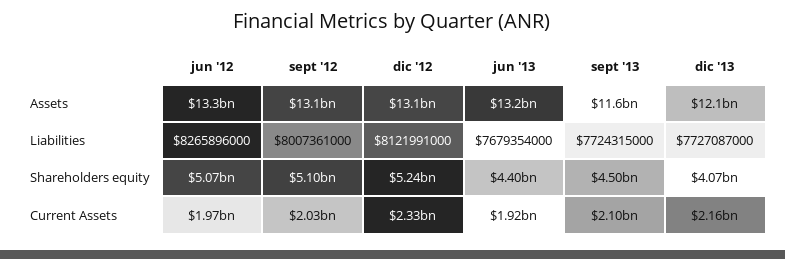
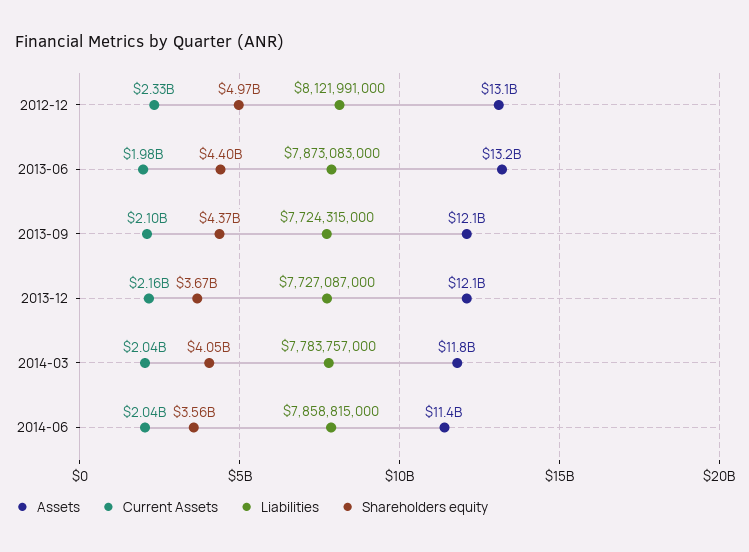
Assets, jun '12: 13300000000 -> none
Assets, sept '12: 13100000000 -> none
Assets, sept '13: 11600000000 -> 12100000000
Liabilities, jun '12: 8265896000 -> none
Liabilities, sept '12: 8007361000 -> none
Liabilities, jun '13: 7679354000 -> 7873083000
Shareholders equity, jun '12: 5070000000 -> none
Shareholders equity, sept '12: 5100000000 -> none
Shareholders equity, dic '12: 5240000000 -> 4970000000
Shareholders equity, sept '13: 4500000000 -> 4370000000
Shareholders equity, dic '13: 4070000000 -> 3670000000
Current Assets, jun '12: 1970000000 -> none
Current Assets, sept '12: 2030000000 -> none
Current Assets, jun '13: 1920000000 -> 1980000000
Assets, 2014-03: none -> 11800000000
Current Assets, 2014-03: none -> 2040000000
Liabilities, 2014-03: none -> 7783757000
Shareholders equity, 2014-03: none -> 4050000000
Assets, 2014-06: none -> 11400000000
Current Assets, 2014-06: none -> 2040000000
Liabilities, 2014-06: none -> 7858815000
Shareholders equity, 2014-06: none -> 3560000000

